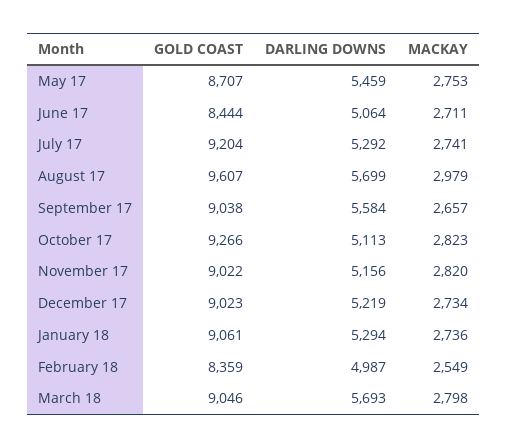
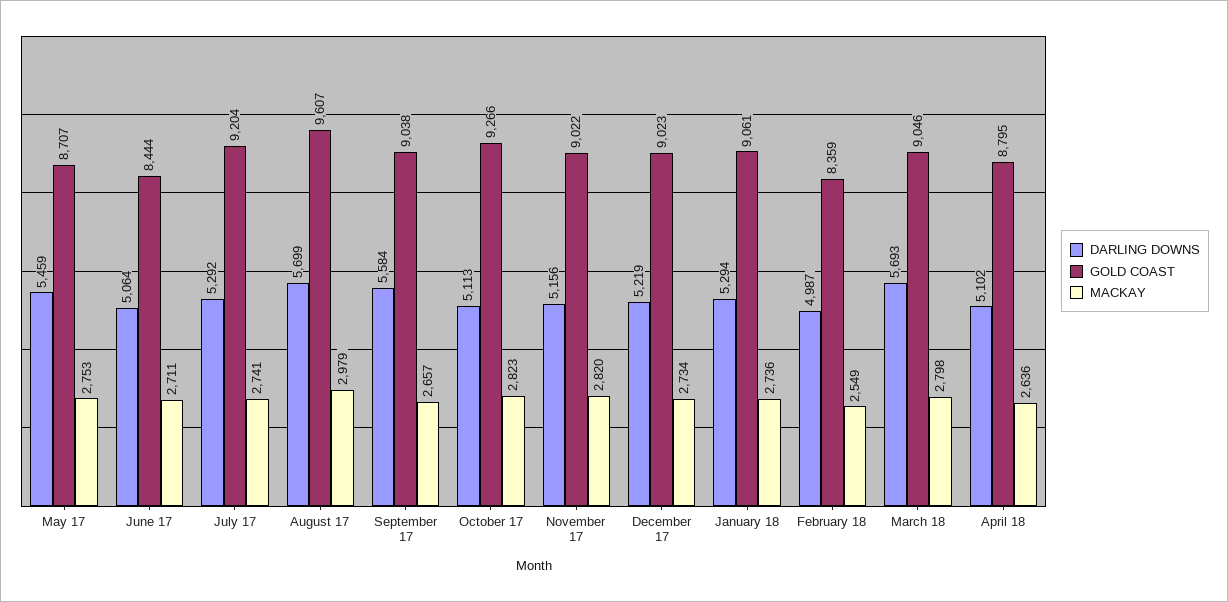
DARLING DOWNS, April 18: none -> 5102
GOLD COAST, April 18: none -> 8795
MACKAY, April 18: none -> 2636

